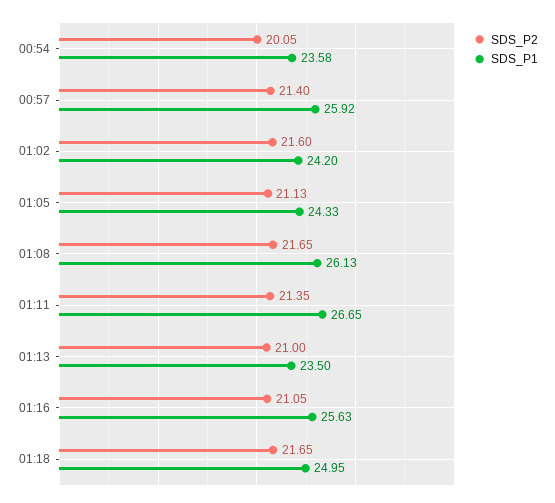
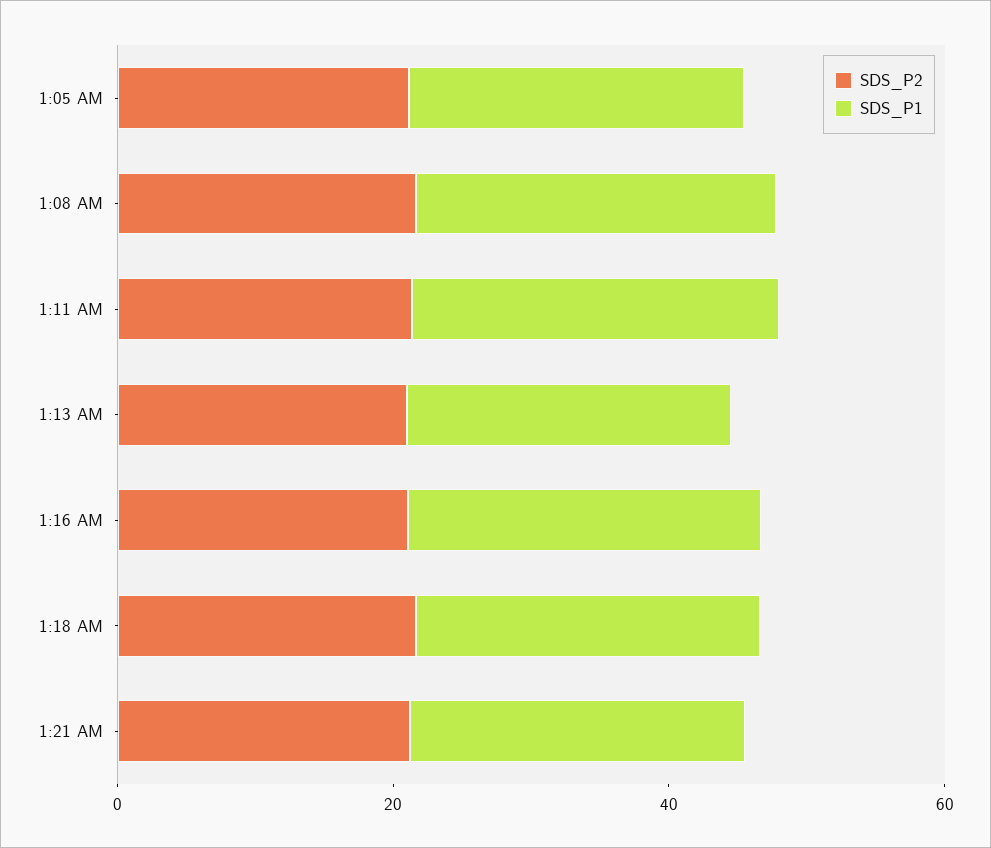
SDS_P2, 00:54: 20.05 -> none
SDS_P1, 00:54: 23.58 -> none
SDS_P2, 00:57: 21.4 -> none
SDS_P1, 00:57: 25.92 -> none
SDS_P2, 01:02: 21.6 -> none
SDS_P1, 01:02: 24.2 -> none
SDS_P2, 1:21 AM: none -> 20
SDS_P1, 1:21 AM: none -> 25

